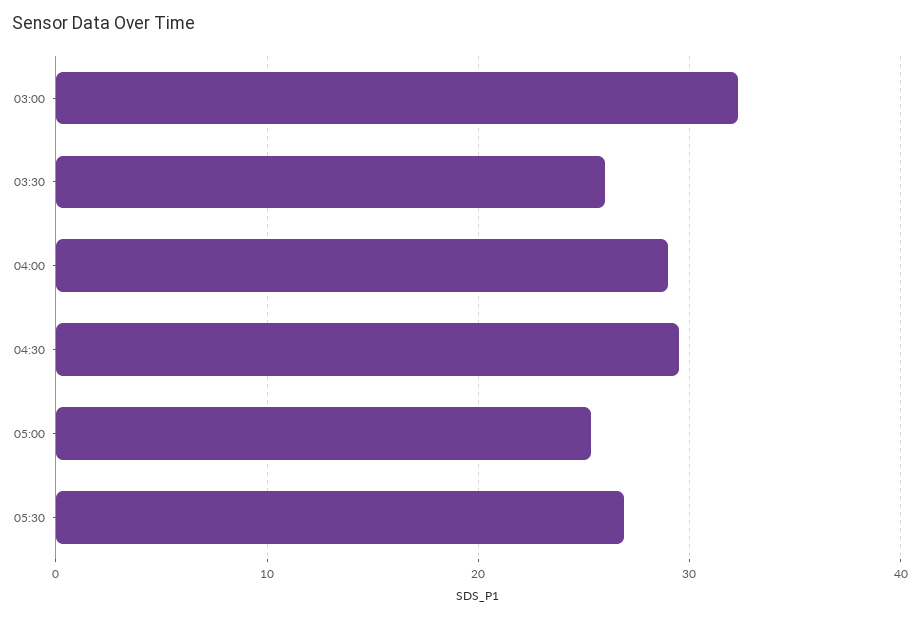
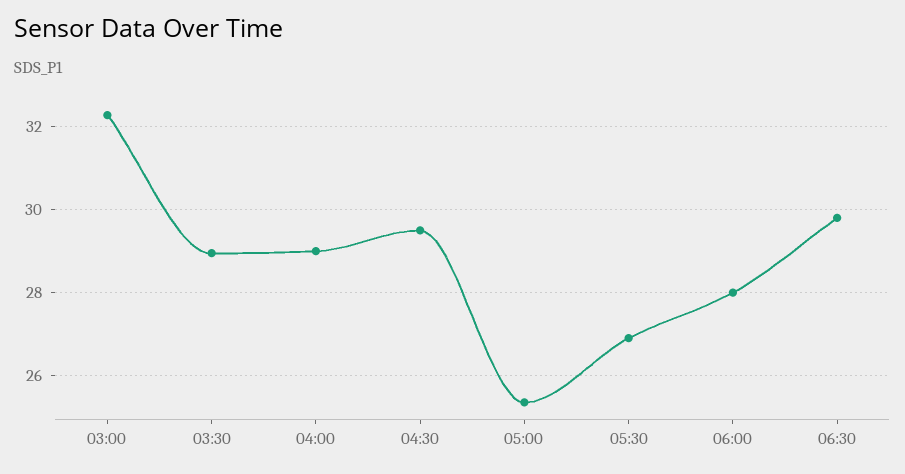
03:30: 26 -> 29
06:00: none -> 28
06:30: none -> 29.8

